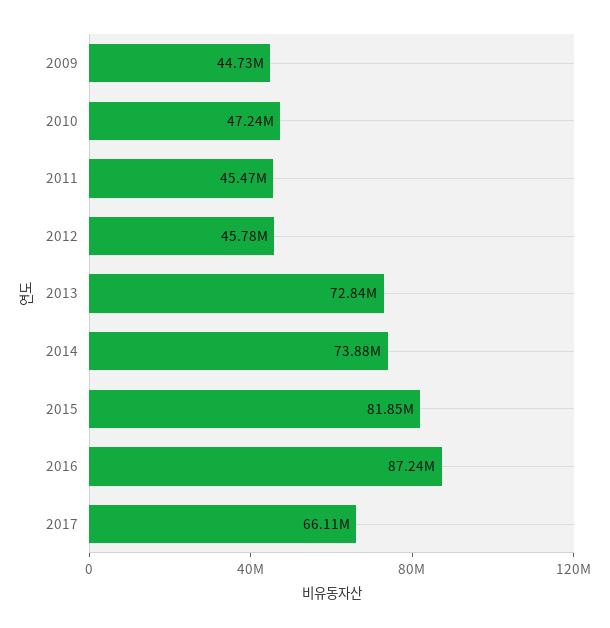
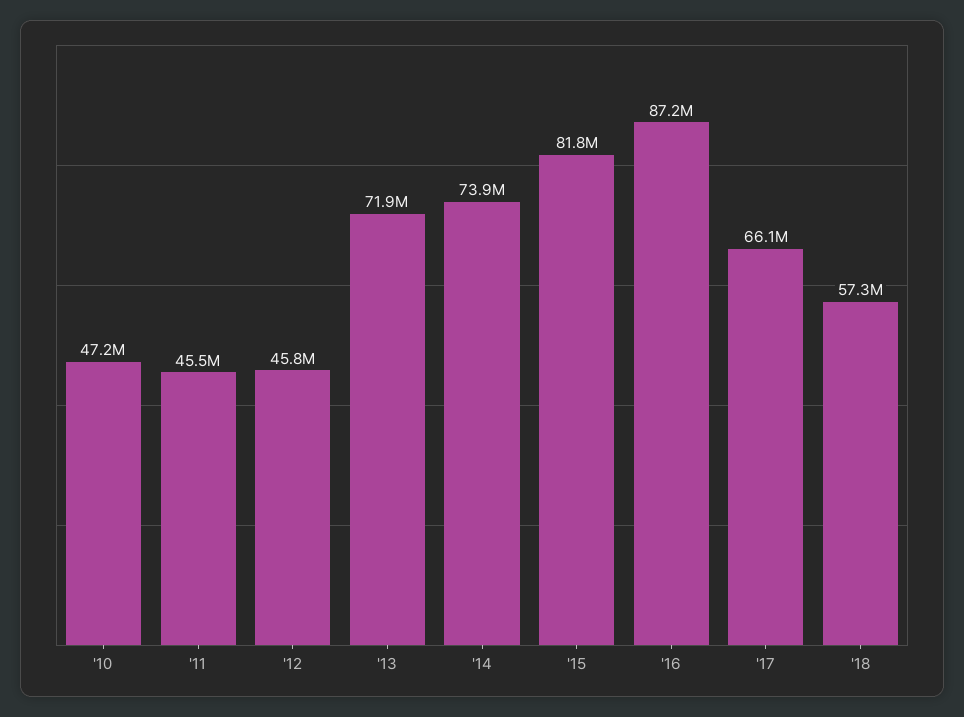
2009: 44730000 -> none
2013: 72840000 -> 71900000
'18: none -> 57300000

